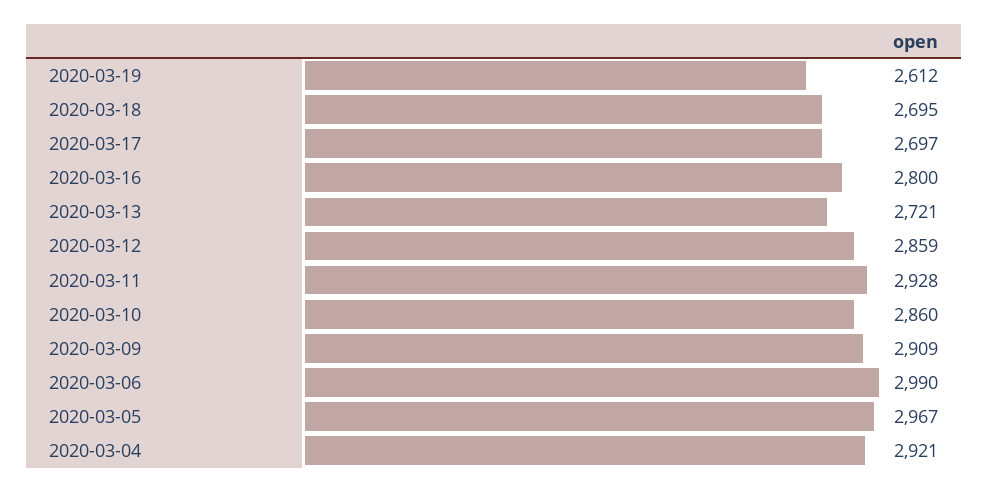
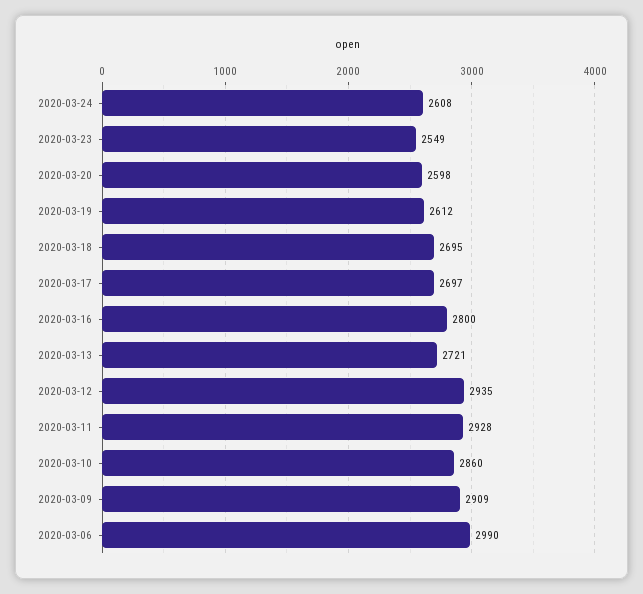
2020-03-12: 2859 -> 2935
2020-03-05: 2967 -> none
2020-03-04: 2921 -> none
2020-03-24: none -> 2608
2020-03-23: none -> 2549
2020-03-20: none -> 2598

